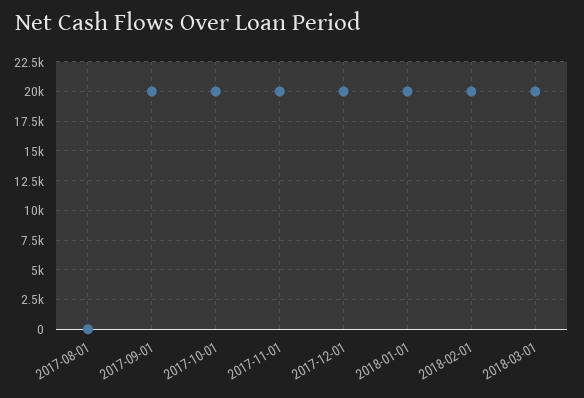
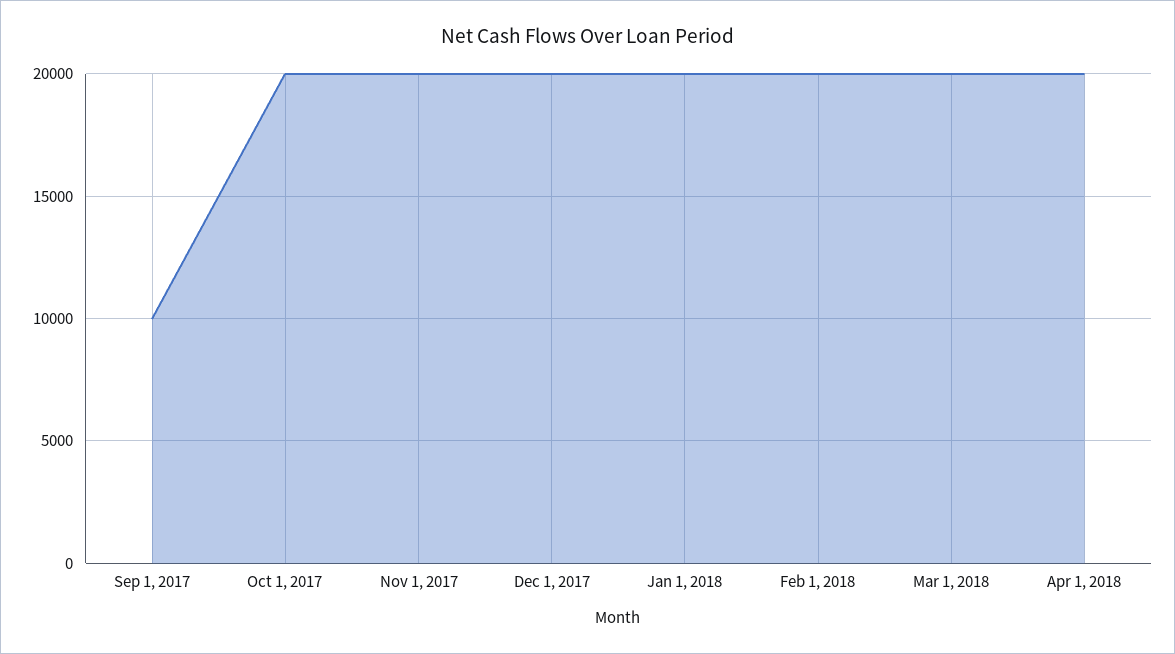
2017-08-01: 0 -> none
2017-09-01: 20000 -> 10000
Apr 1, 2018: none -> 20000

